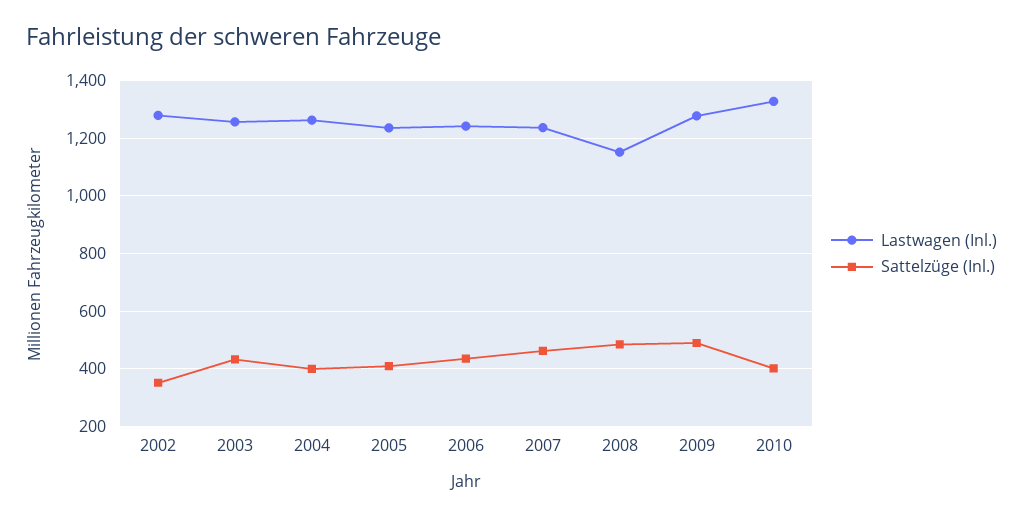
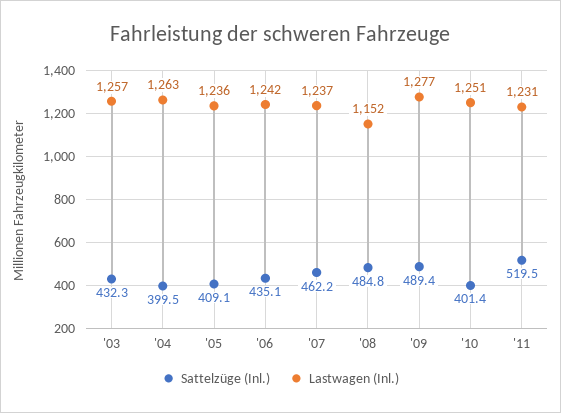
Lastwagen (Inl.), 2002: 1275 -> none
Sattelzüge (Inl.), 2002: 350 -> none
Lastwagen (Inl.), 2010: 1325 -> 1251
Sattelzüge (Inl.), '11: none -> 519.5
Lastwagen (Inl.), '11: none -> 1231

